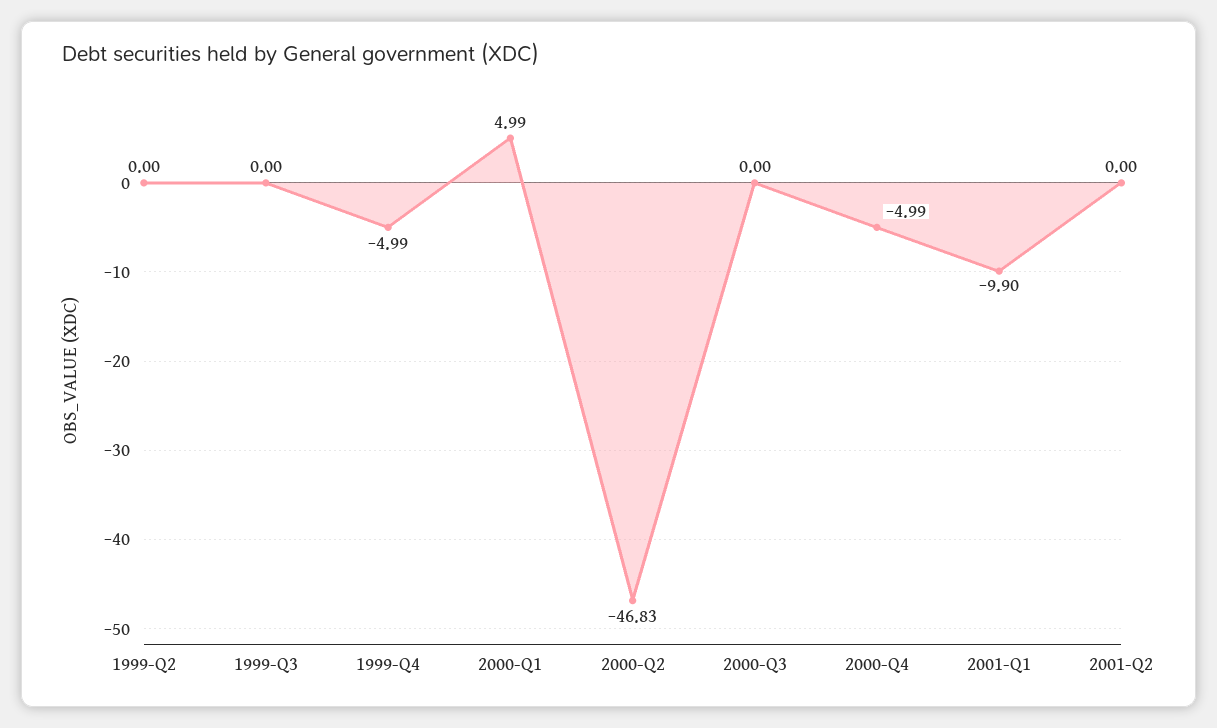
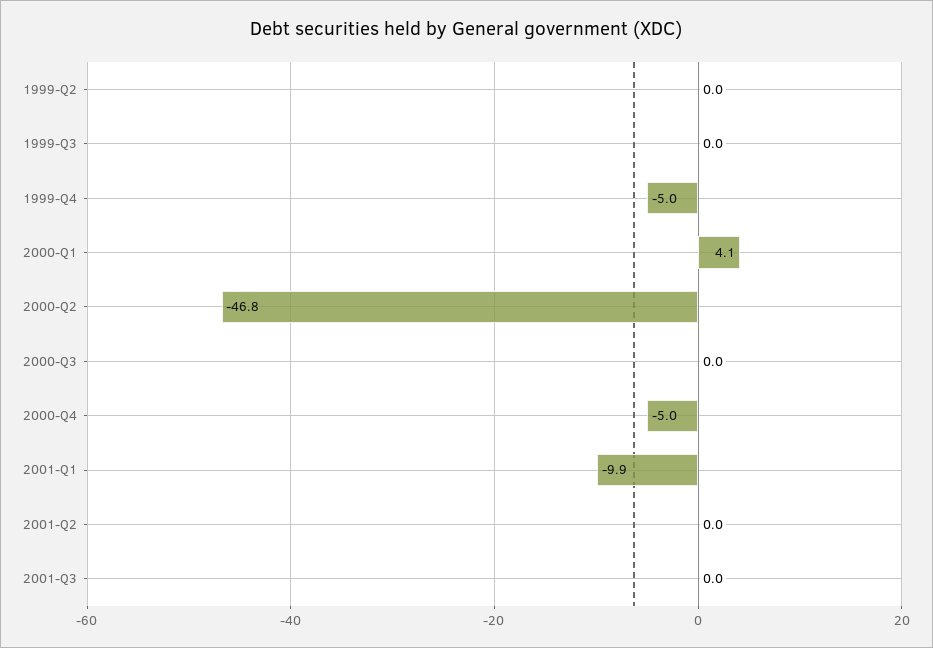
2000-Q1: 4.99 -> 4.1
2001-Q3: none -> 0

